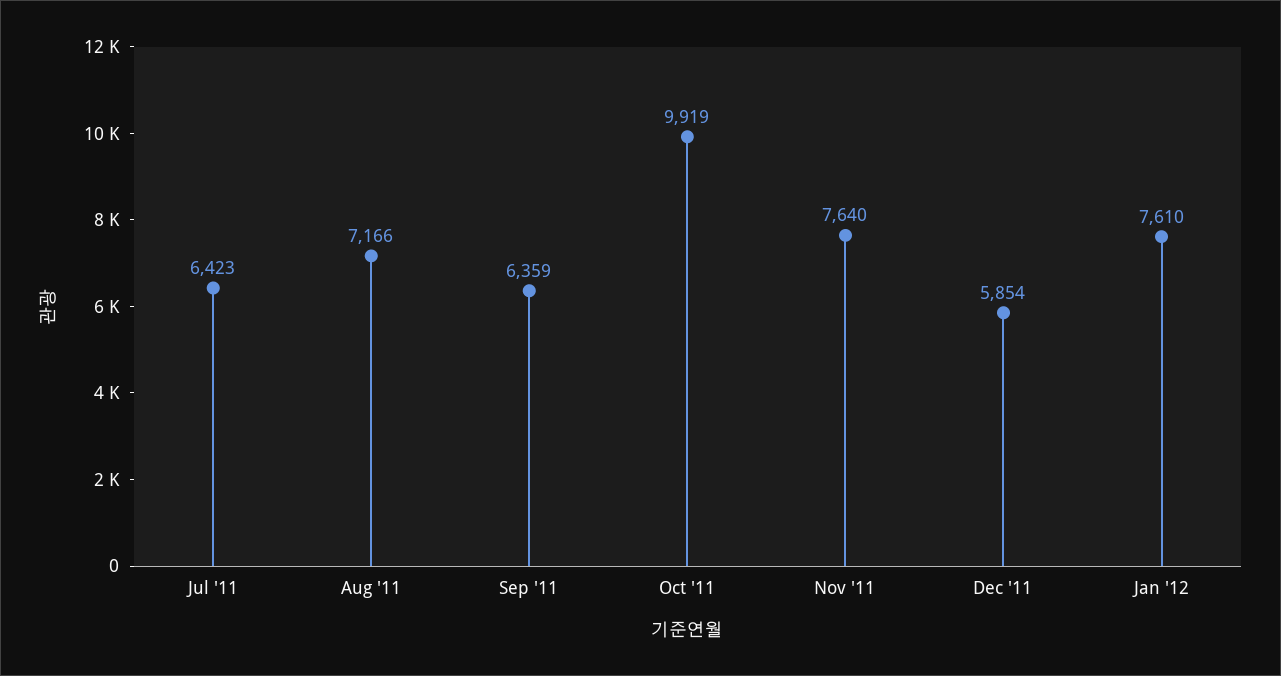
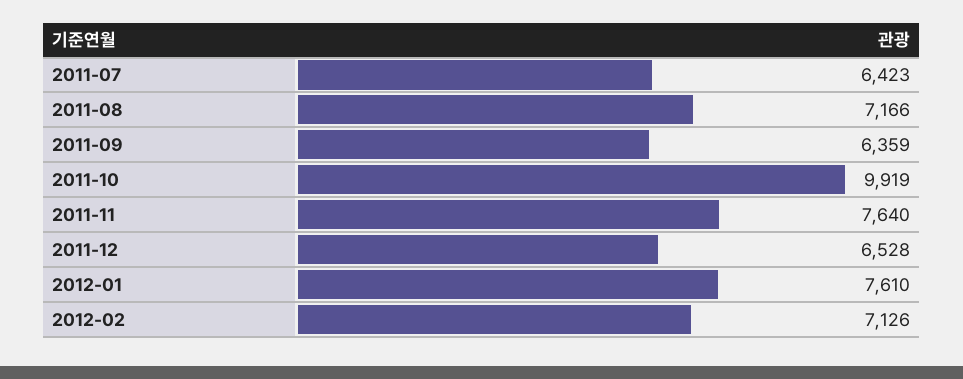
Dec '11: 5854 -> 6528
2012-02: none -> 7126

